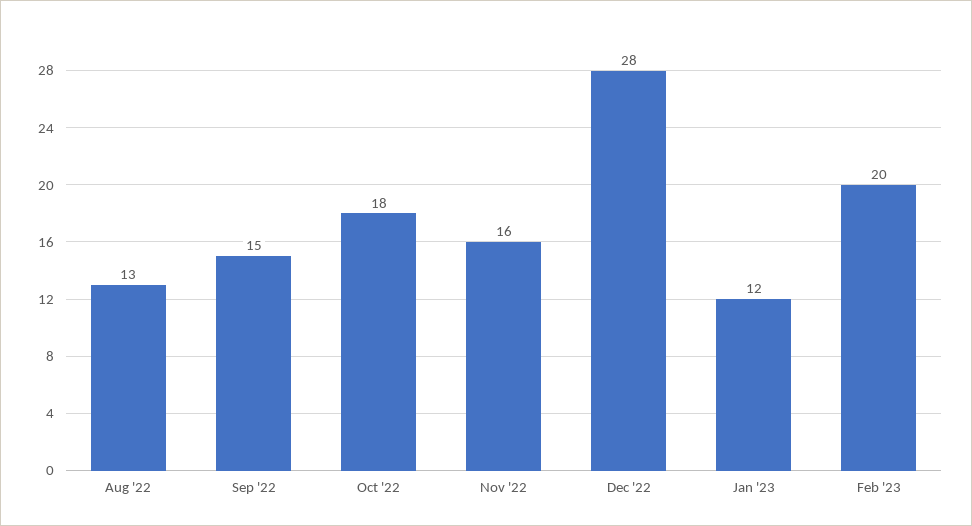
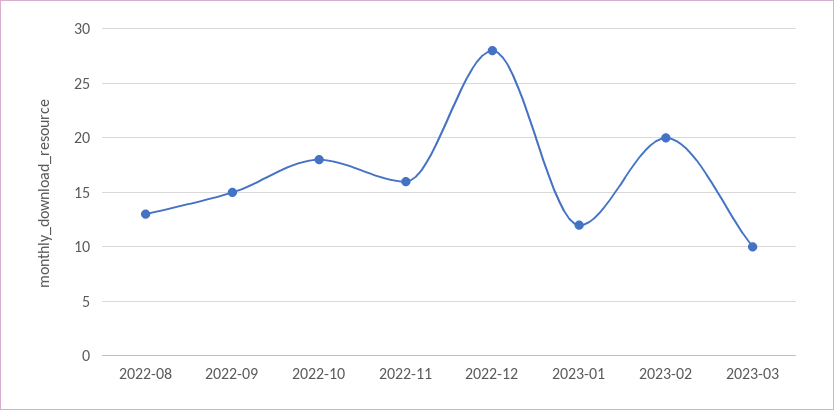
2023-03: none -> 10

